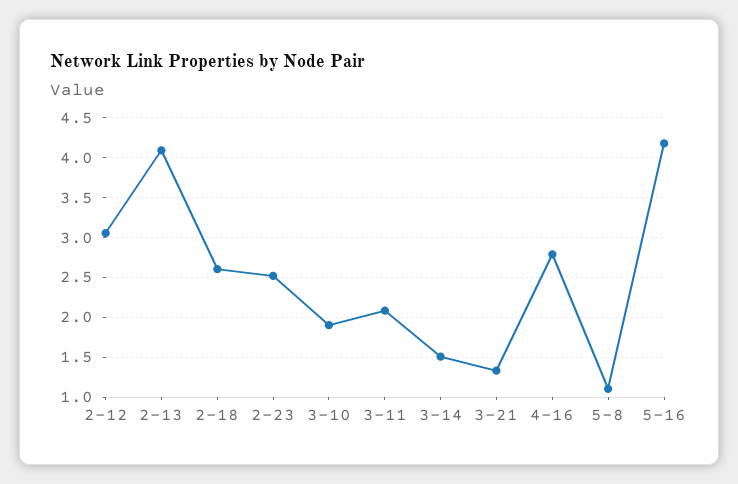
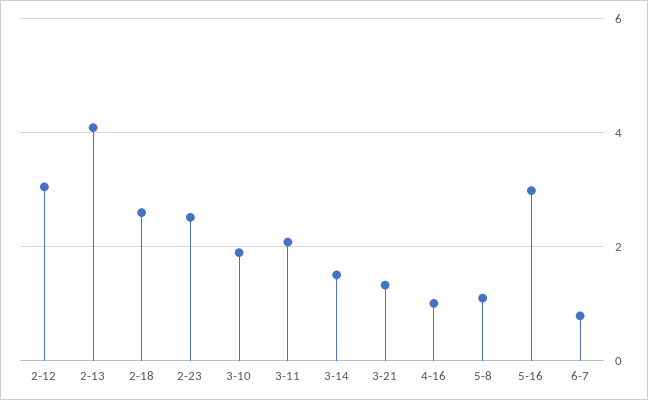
4-16: 2.8 -> 1
5-16: 4.2 -> 3
6-7: none -> 0.8

